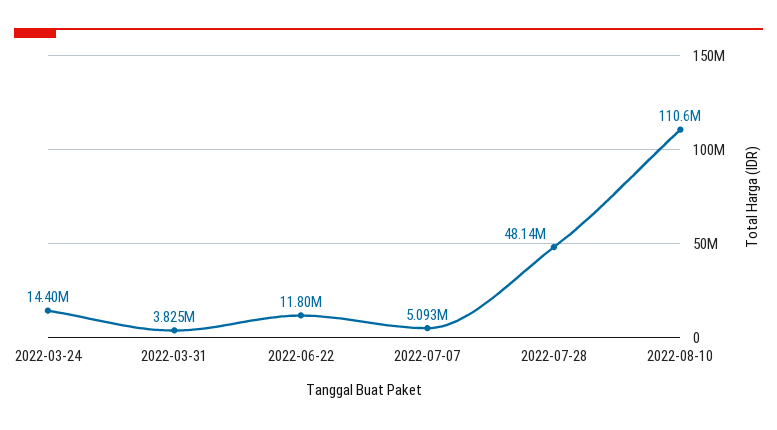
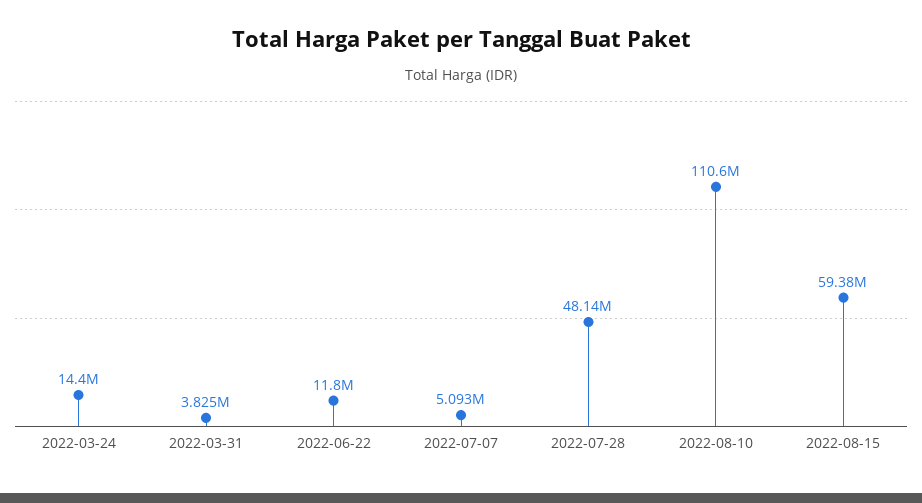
2022-08-15: none -> 59380000

